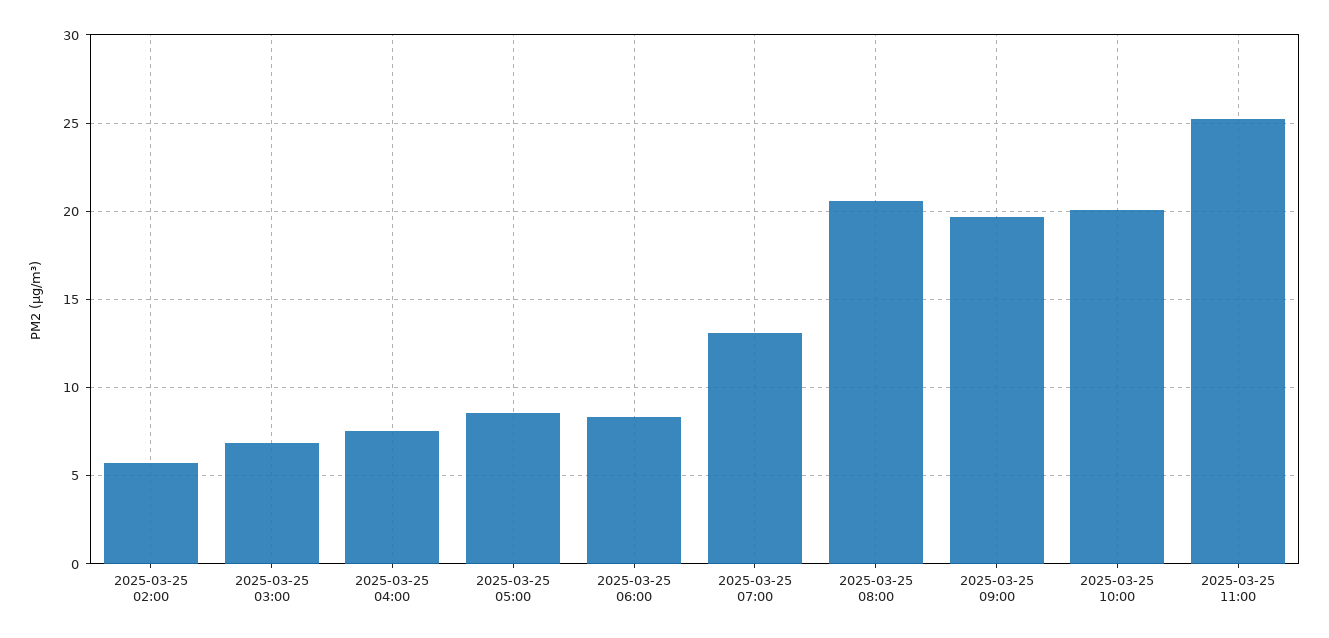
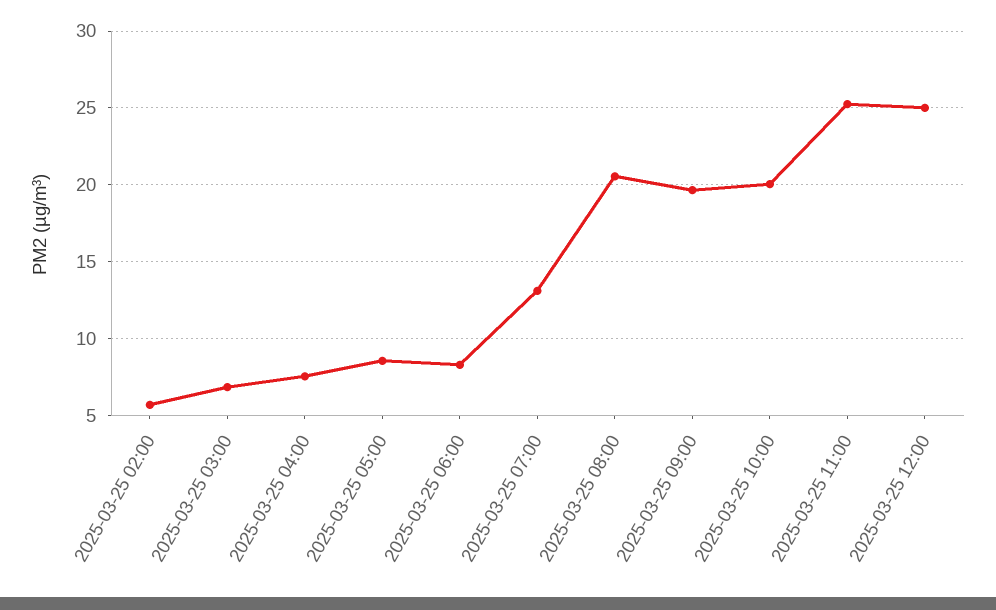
2025-03-25 12:00: none -> 25

